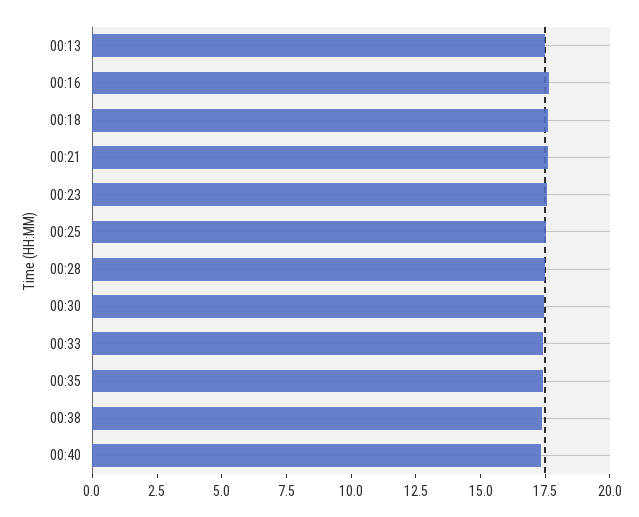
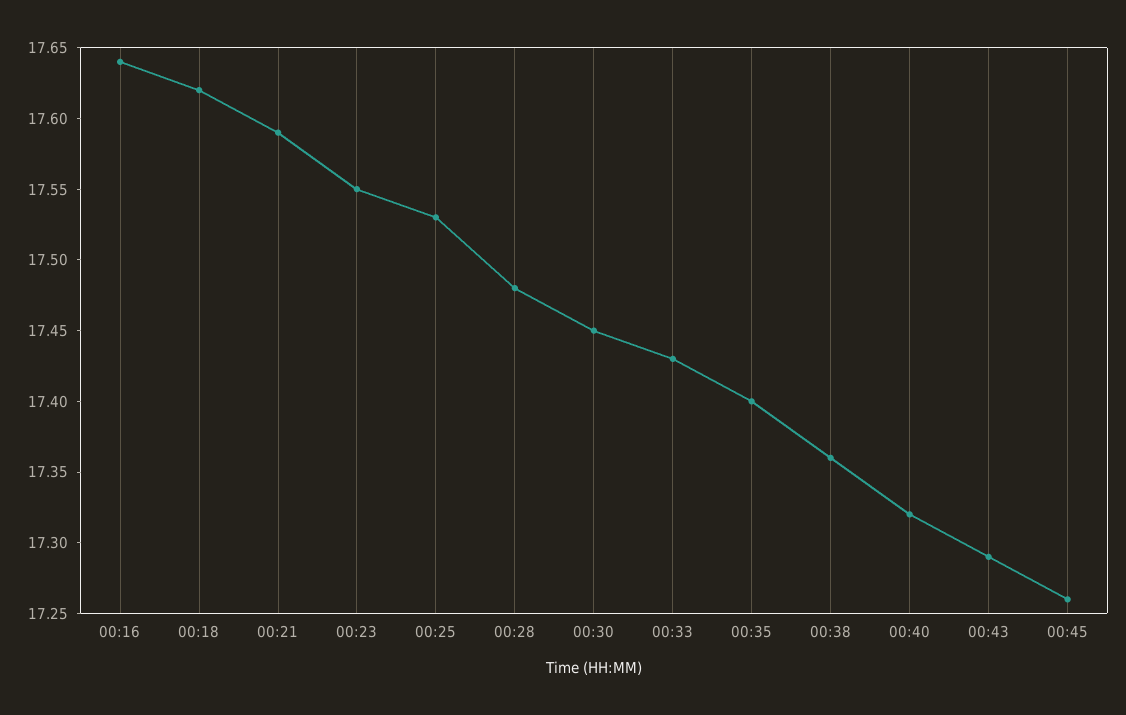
00:13: 17.5 -> none
00:43: none -> 17.29
00:45: none -> 17.26

